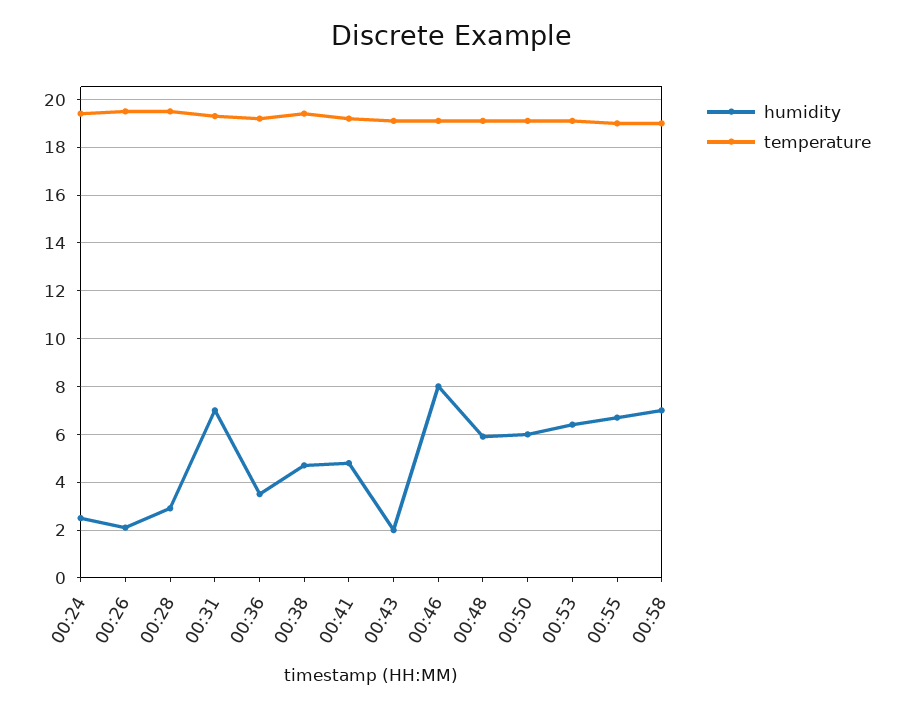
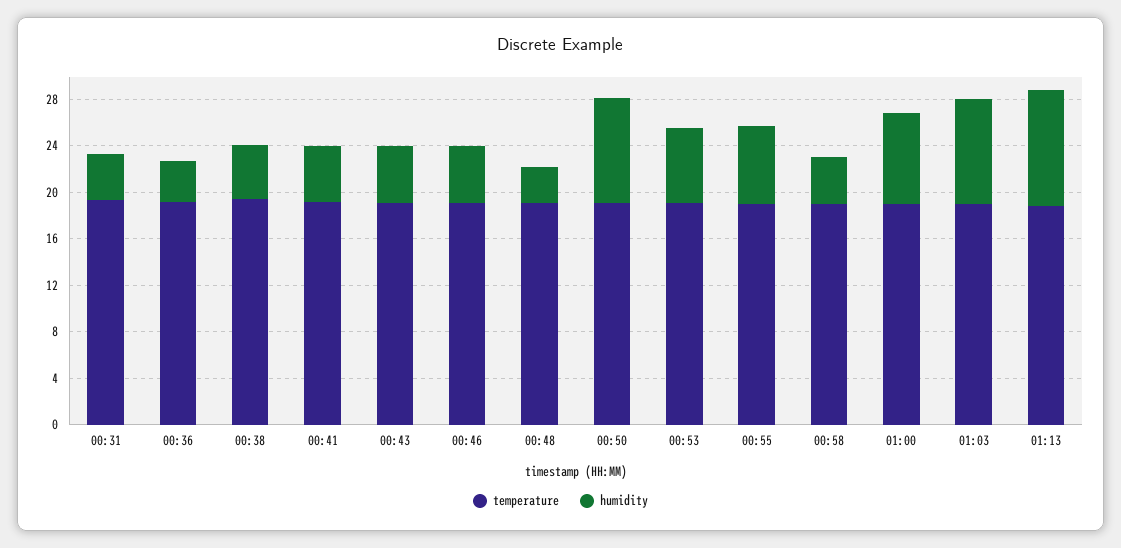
humidity, 00:24: 2.5 -> none
temperature, 00:24: 19.5 -> none
humidity, 00:26: 2 -> none
temperature, 00:26: 19.5 -> none
humidity, 00:28: 3 -> none
temperature, 00:28: 19.5 -> none
humidity, 00:31: 7 -> 4
humidity, 00:43: 2 -> 5
humidity, 00:46: 8 -> 5
humidity, 00:48: 6 -> 3
humidity, 00:50: 6 -> 9
humidity, 00:58: 7 -> 4
temperature, 01:00: none -> 19
humidity, 01:00: none -> 8
temperature, 01:03: none -> 19
humidity, 01:03: none -> 9
temperature, 01:13: none -> 19
humidity, 01:13: none -> 10

